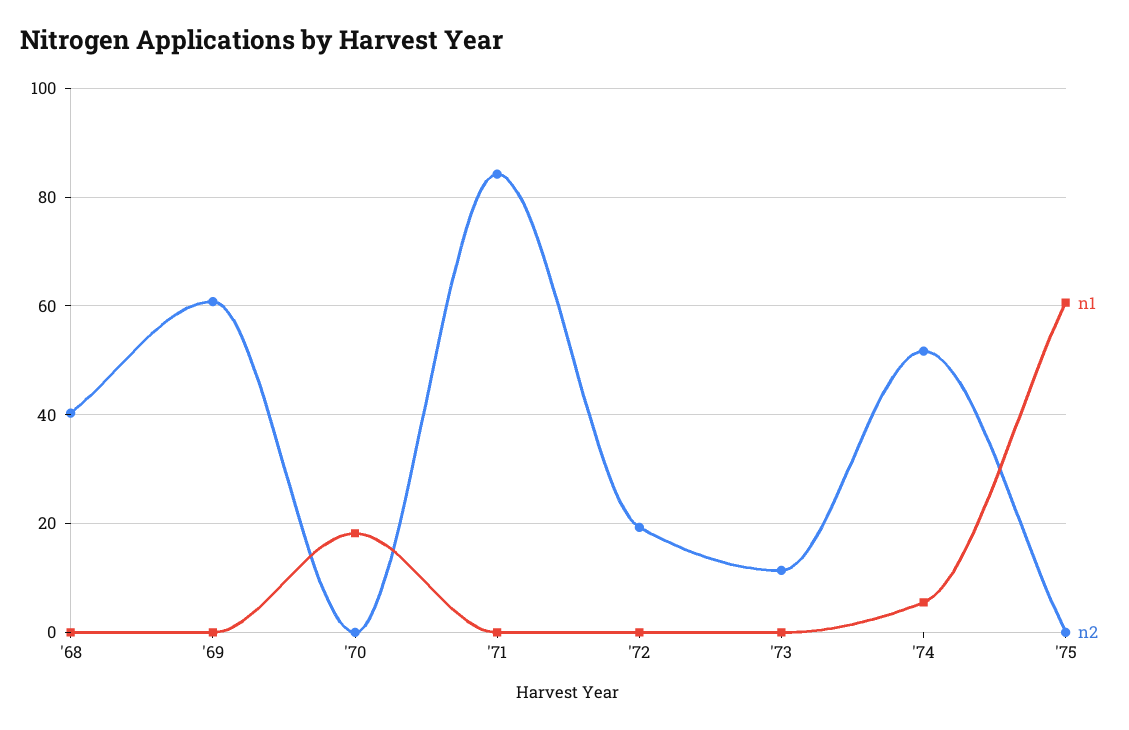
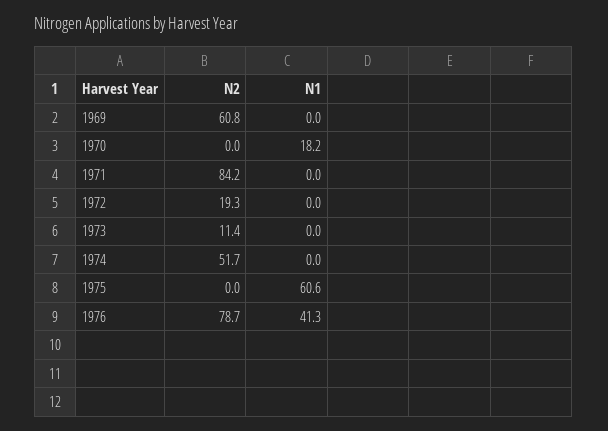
n1, '68: 0 -> none
n2, '68: 40 -> none
n1, '74: 6 -> 0
n2, 1976: none -> 78.7
n1, 1976: none -> 41.3

